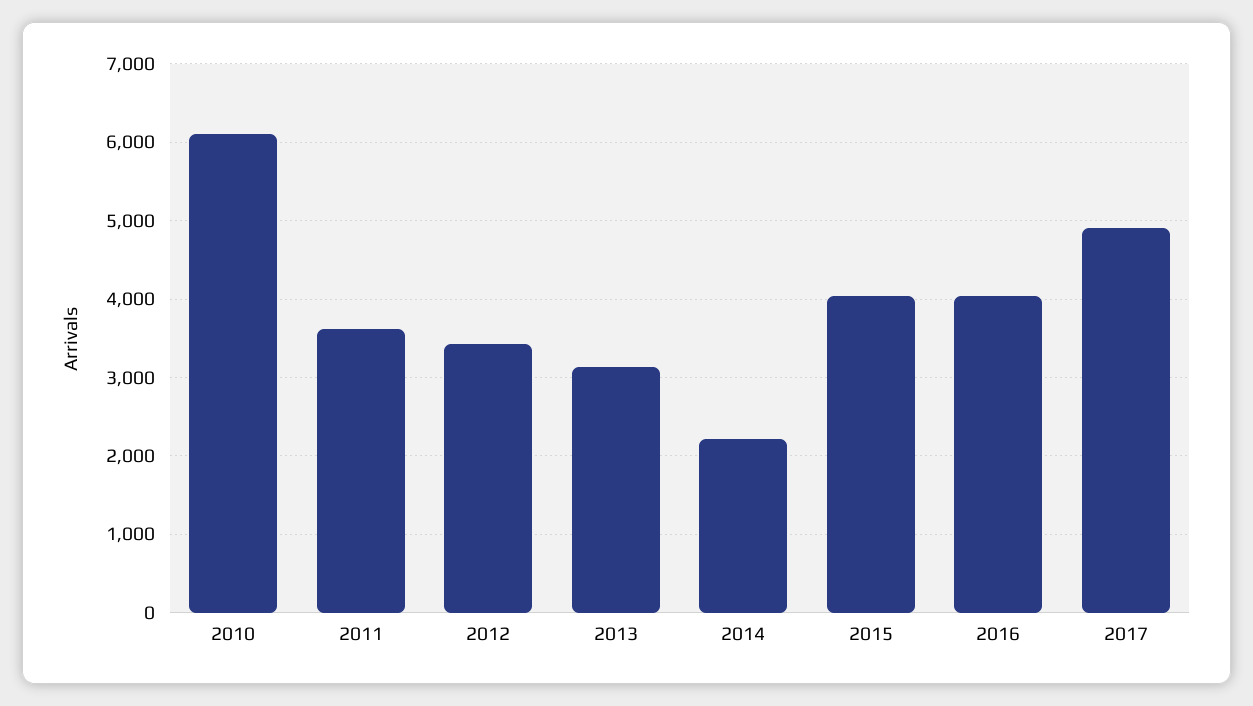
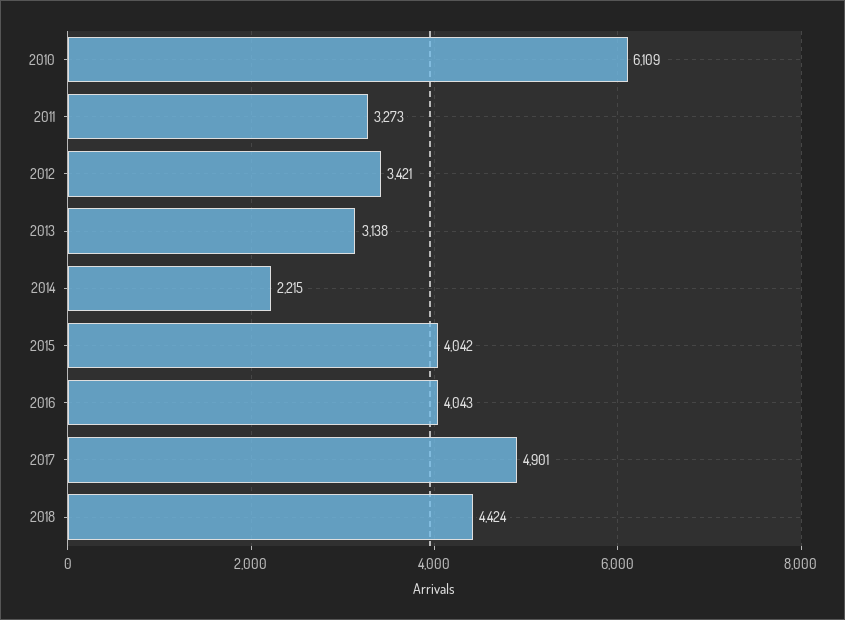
2011: 3600 -> 3273
2018: none -> 4424

